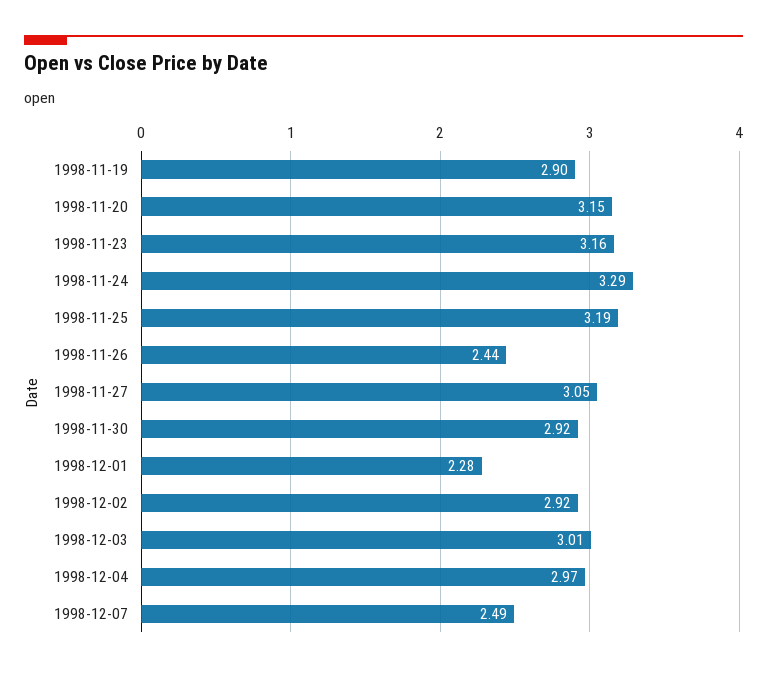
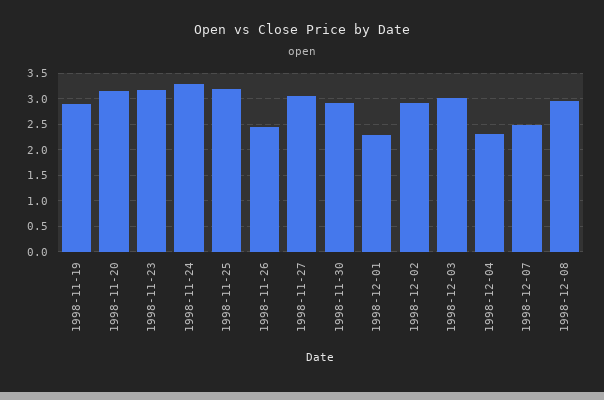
1998-12-04: 2.97 -> 2.25
1998-12-08: none -> 3

